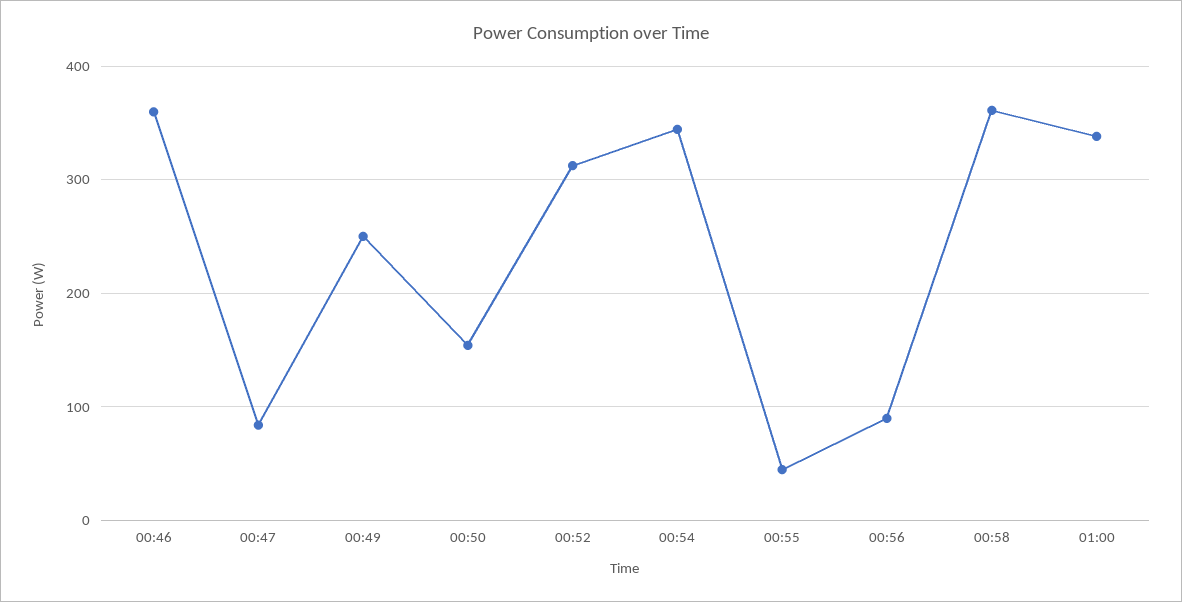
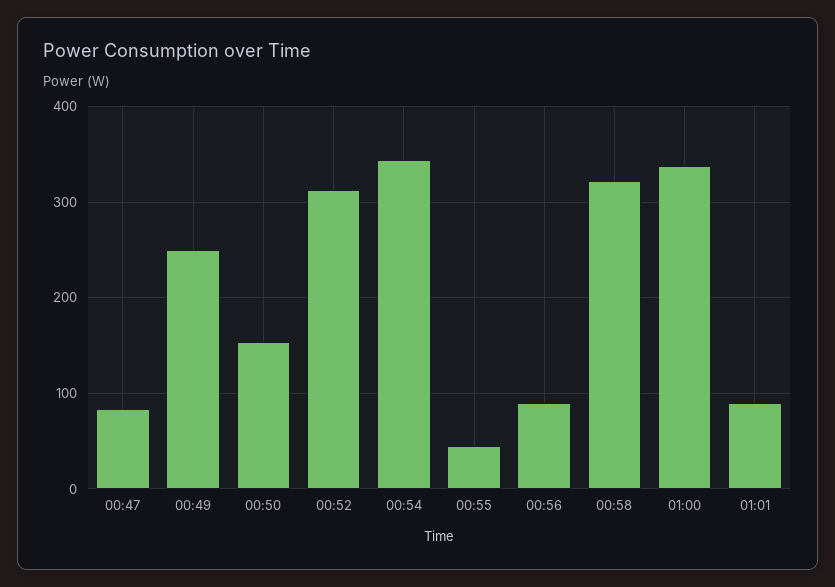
00:46: 360 -> none
00:58: 360 -> 320
01:01: none -> 90

